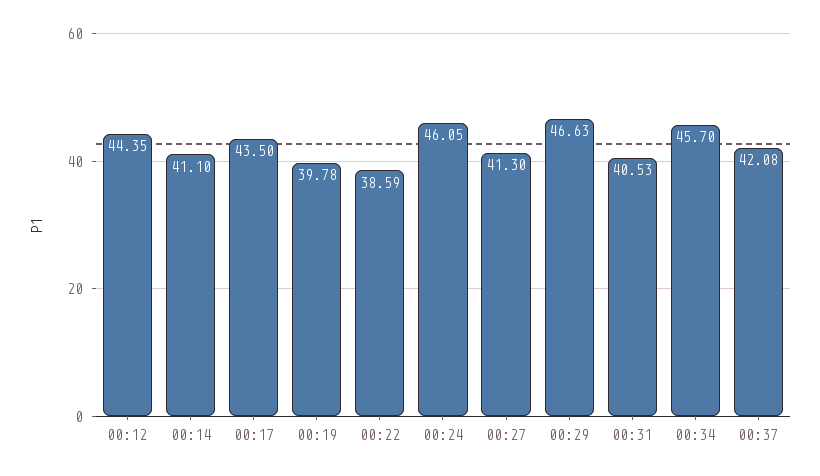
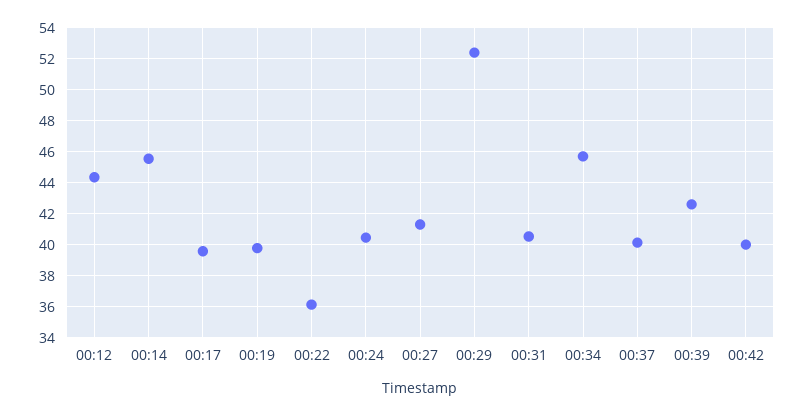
00:14: 41.1 -> 45.5
00:17: 43.5 -> 39.5
00:22: 38.59 -> 36
00:24: 46.05 -> 40.5
00:29: 46.63 -> 52.5
00:37: 42.08 -> 40
00:39: none -> 42.5
00:42: none -> 40

